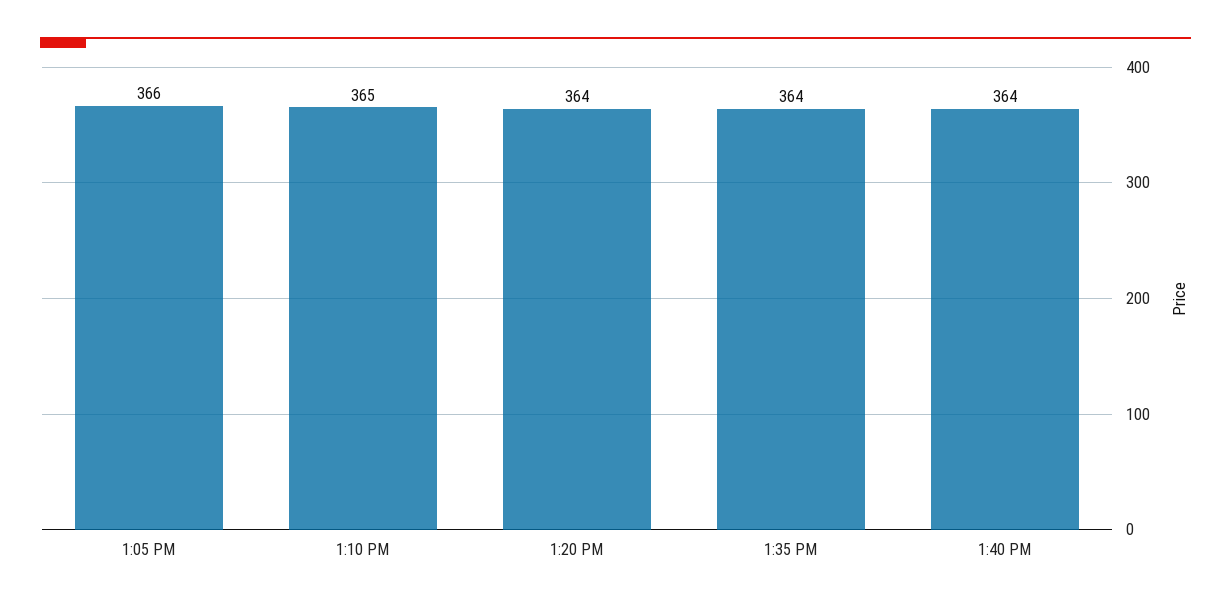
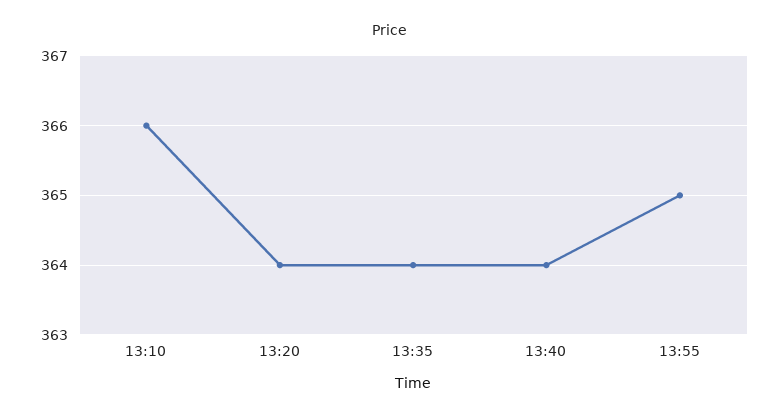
1:05 PM: 366 -> none
1:10 PM: 365 -> 366
13:55: none -> 365

